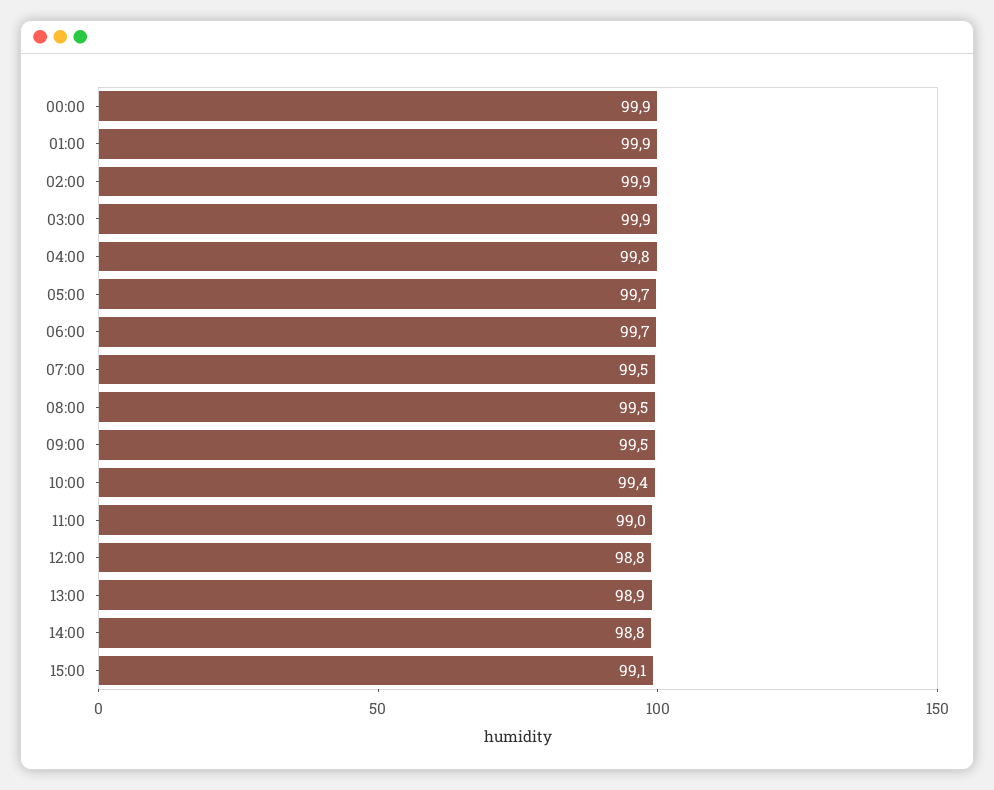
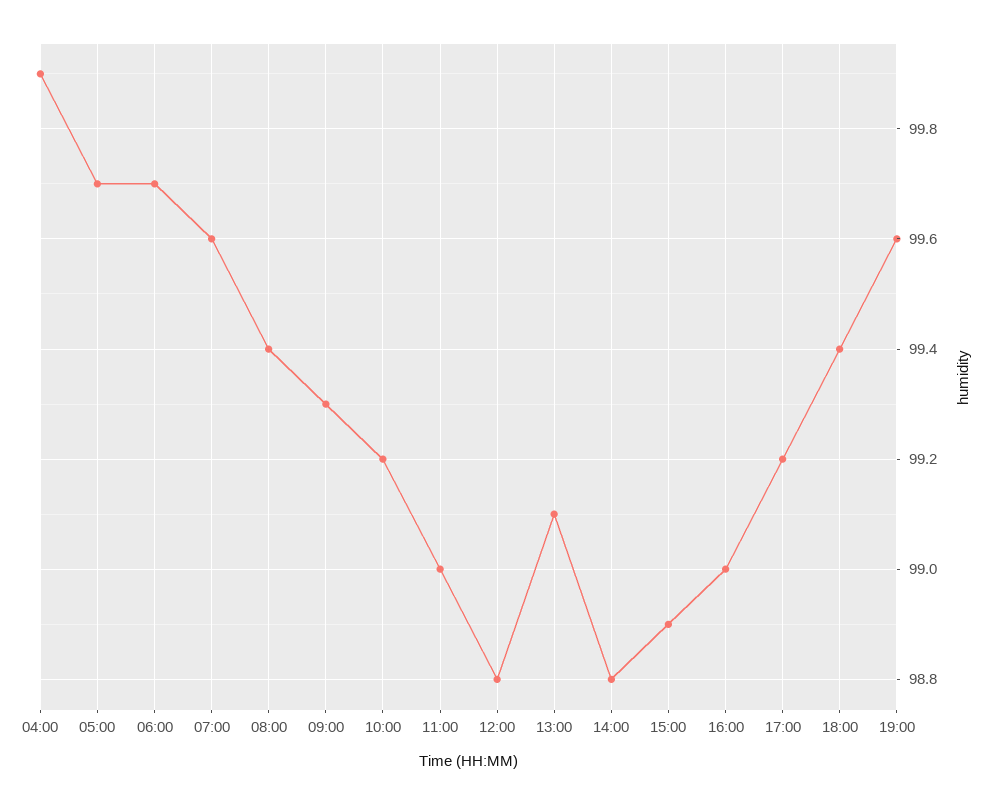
00:00: 99.9 -> none
01:00: 99.9 -> none
02:00: 99.9 -> none
03:00: 99.9 -> none
04:00: 99.8 -> 99.9
07:00: 99.5 -> 99.6
08:00: 99.5 -> 99.4
09:00: 99.5 -> 99.3
10:00: 99.4 -> 99.2
13:00: 98.9 -> 99.1
15:00: 99.1 -> 98.9
16:00: none -> 99
17:00: none -> 99.2
18:00: none -> 99.4
19:00: none -> 99.6

